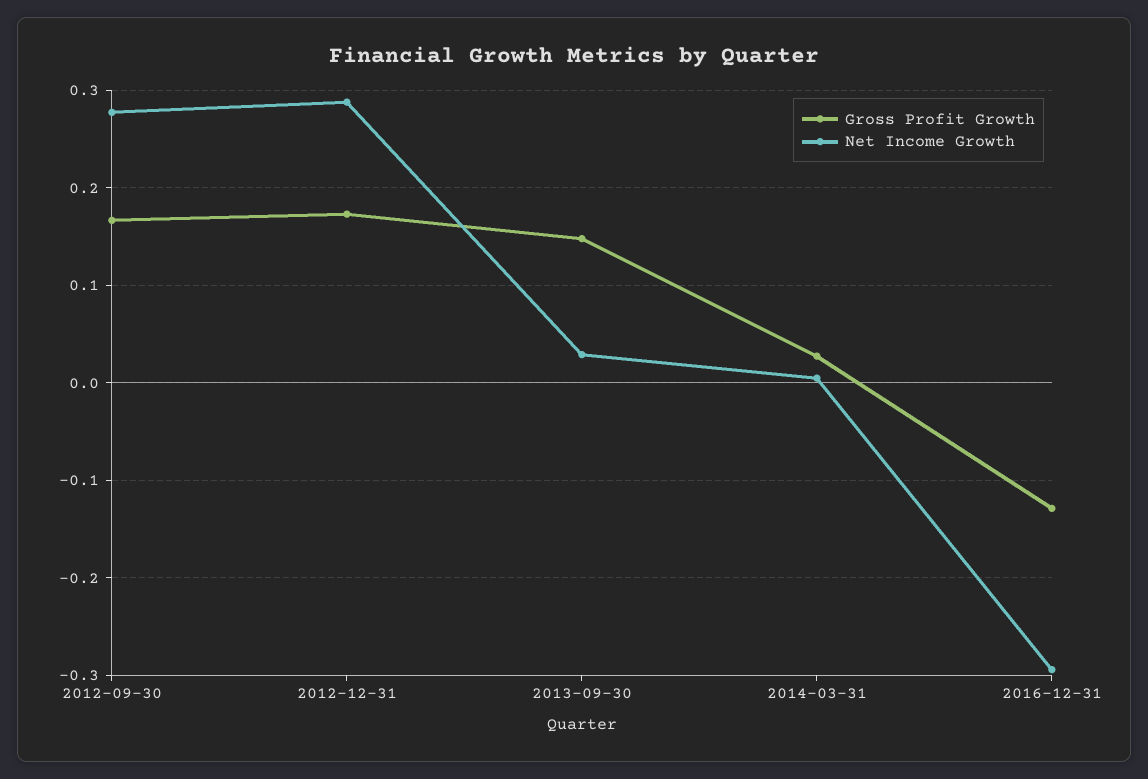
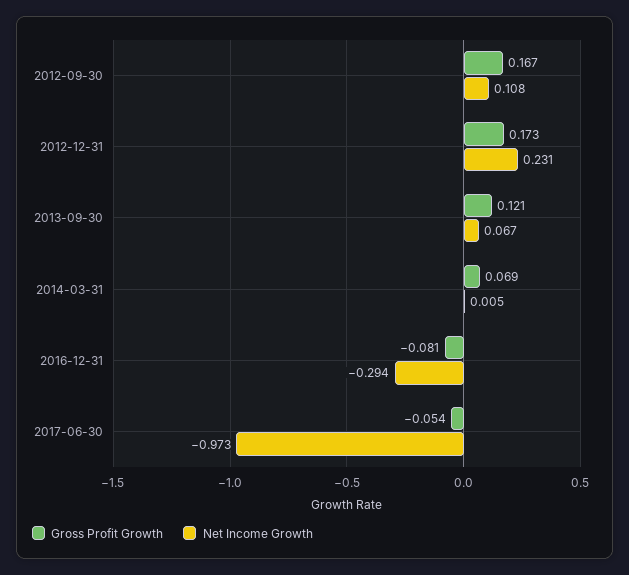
Net Income Growth, 2012-09-30: 0.28 -> 0.108
Net Income Growth, 2012-12-31: 0.29 -> 0.231
Gross Profit Growth, 2013-09-30: 0.15 -> 0.121
Net Income Growth, 2013-09-30: 0.03 -> 0.067
Gross Profit Growth, 2014-03-31: 0.03 -> 0.069
Gross Profit Growth, 2016-12-31: -0.13 -> -0.081
Gross Profit Growth, 2017-06-30: none -> -0.054
Net Income Growth, 2017-06-30: none -> -0.973

